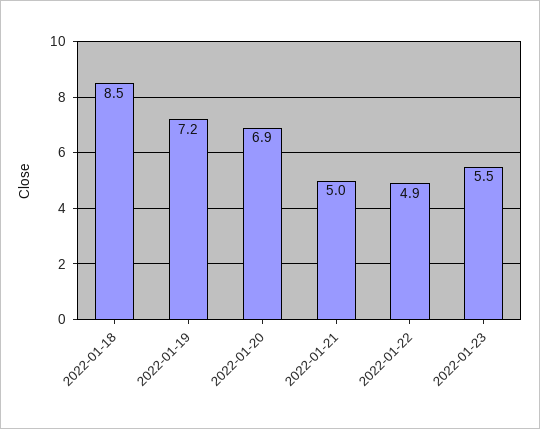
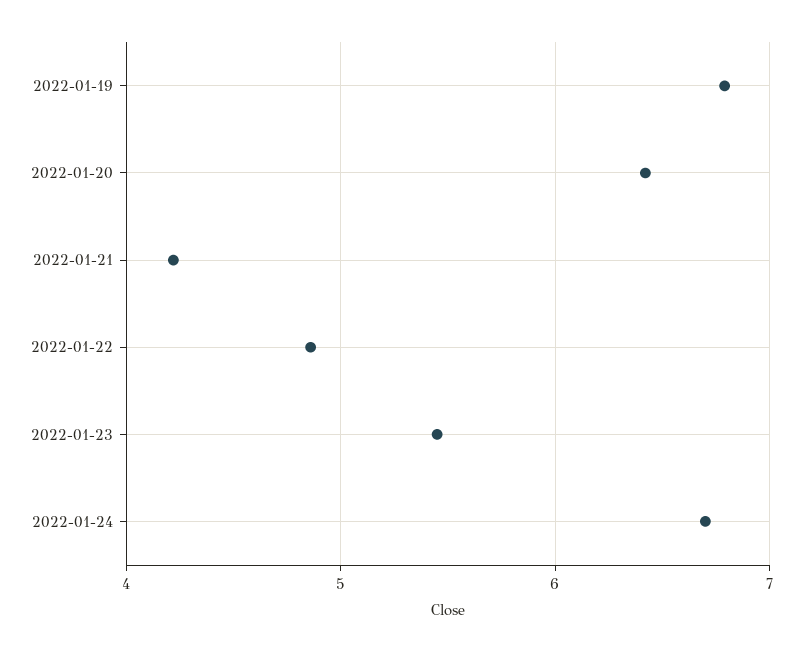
2022-01-18: 8.5 -> none
2022-01-19: 7.2 -> 6.8
2022-01-20: 6.9 -> 6.4
2022-01-21: 5 -> 4.2
2022-01-24: none -> 6.7

